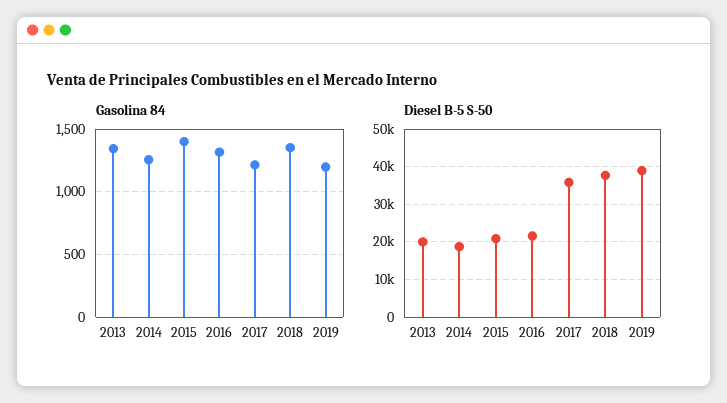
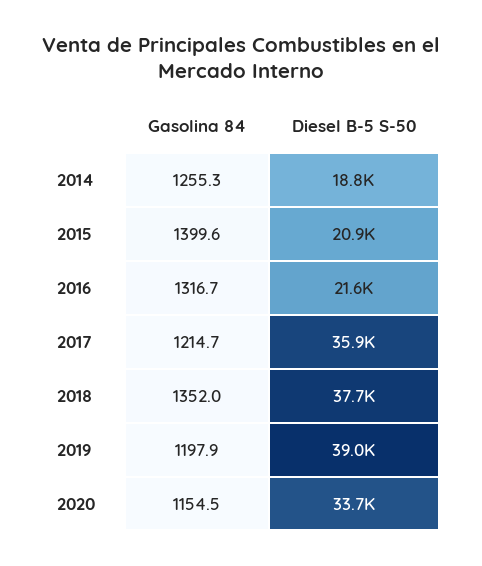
Gasolina 84, 2013: 1350 -> none
Diesel B-5 S-50, 2013: 20000 -> none
Gasolina 84, 2020: none -> 1154.5
Diesel B-5 S-50, 2020: none -> 33700

